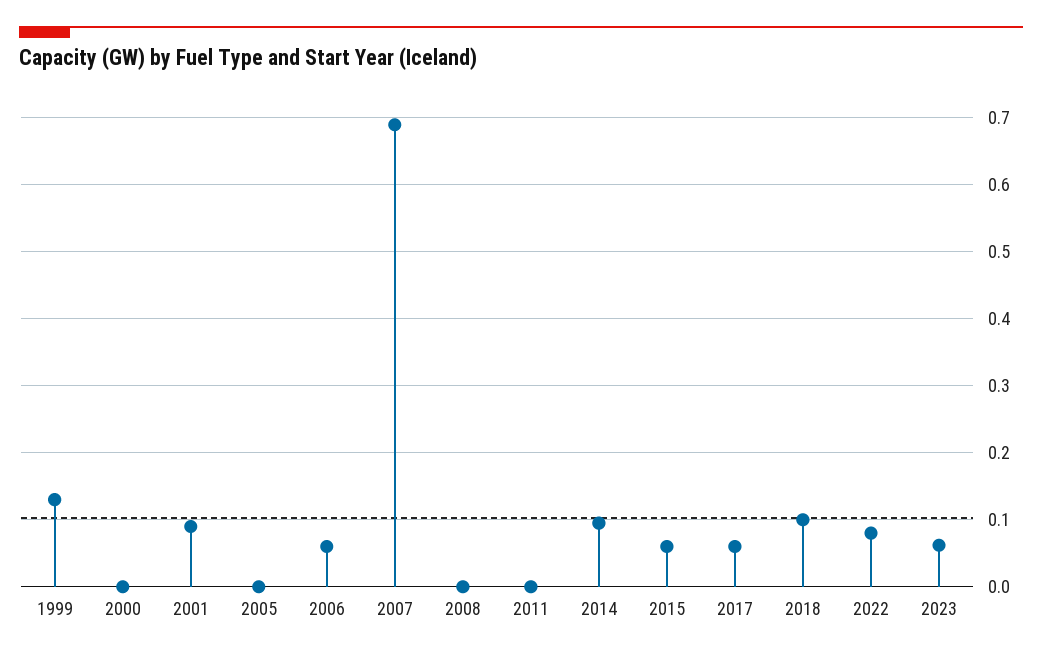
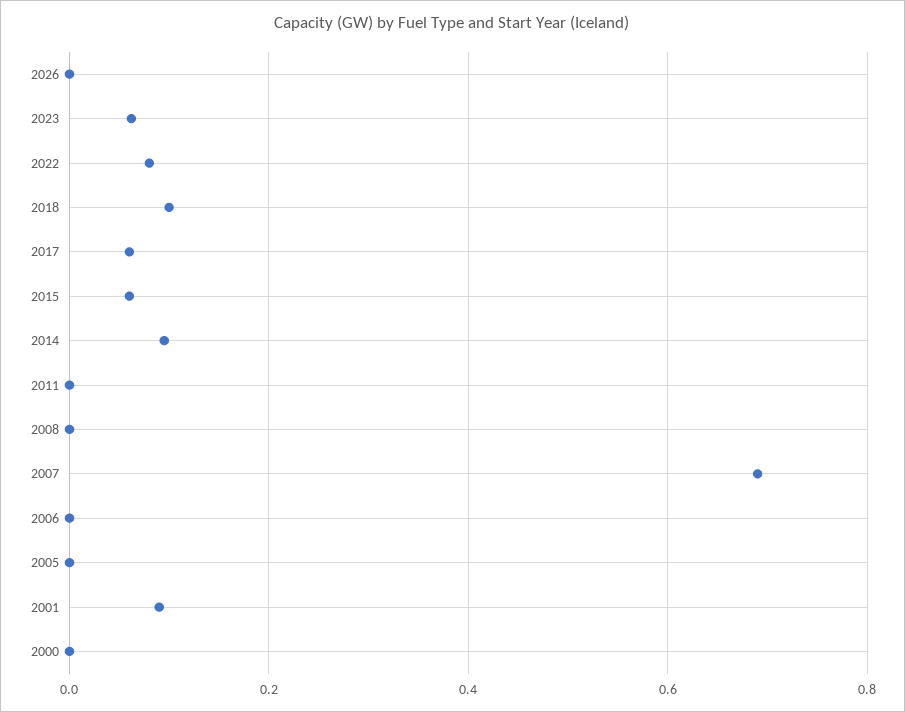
1999: 0.13 -> none
2006: 0.06 -> 0
2026: none -> 0

